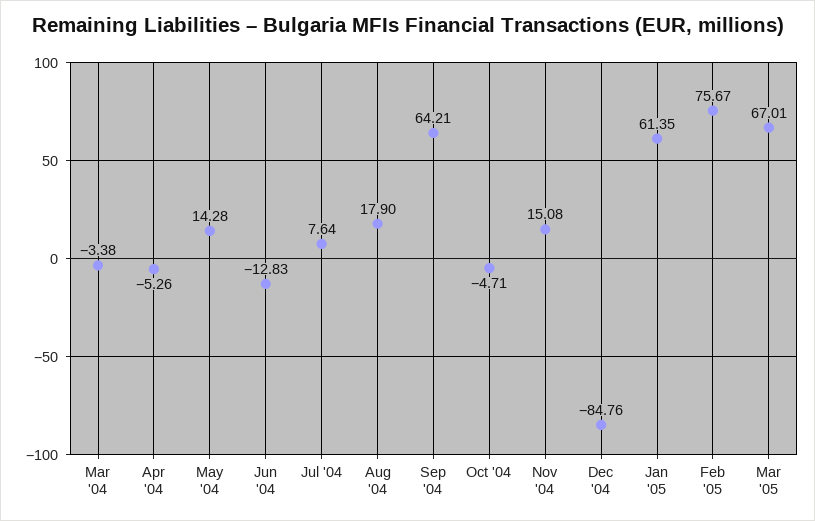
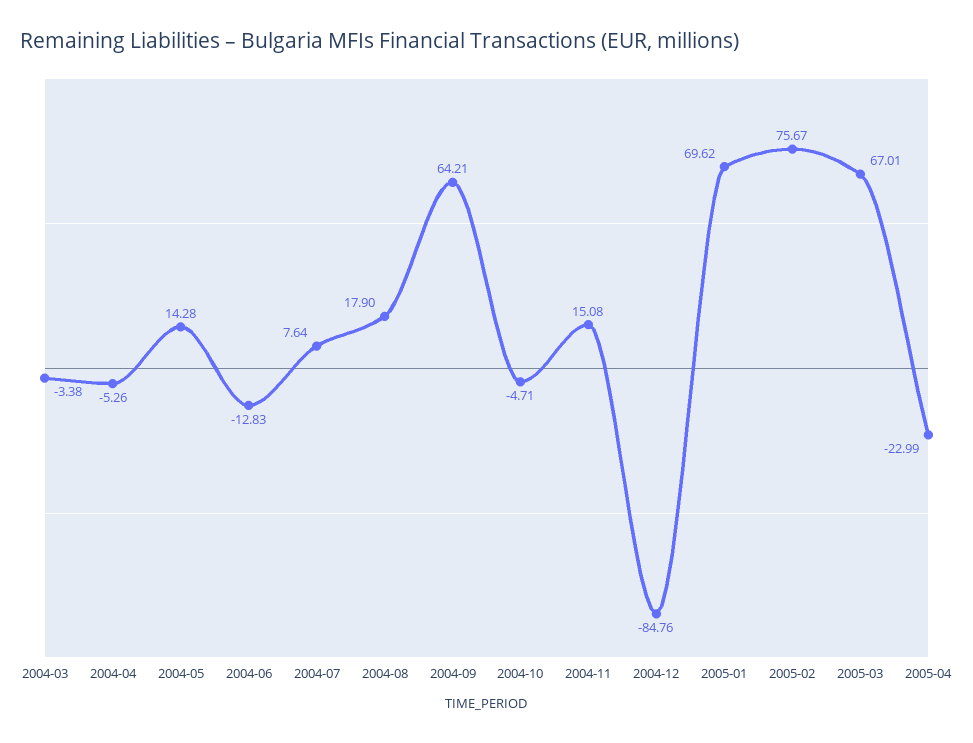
Jan '05: 61.35 -> 69.62
2005-04: none -> -22.99

